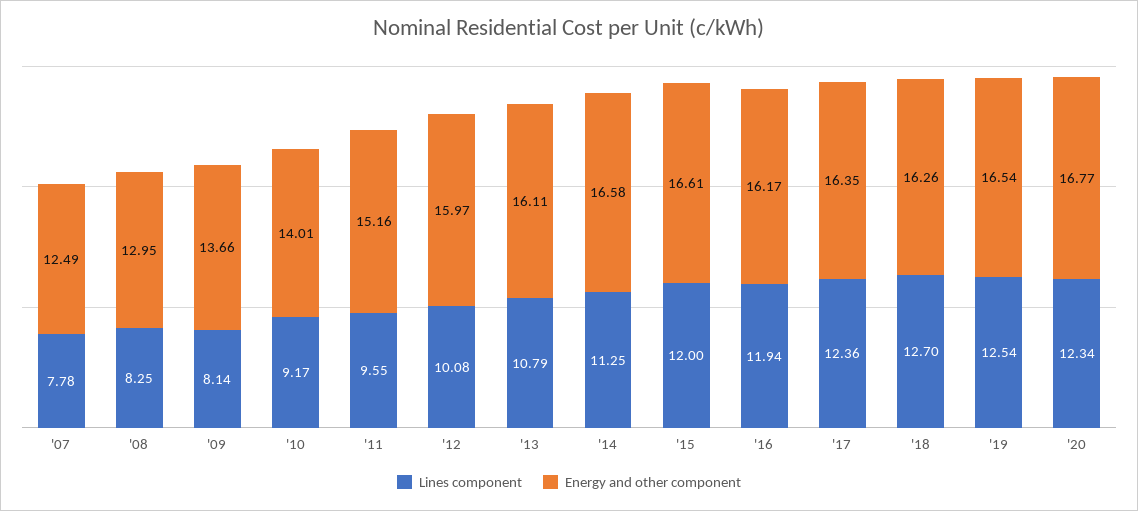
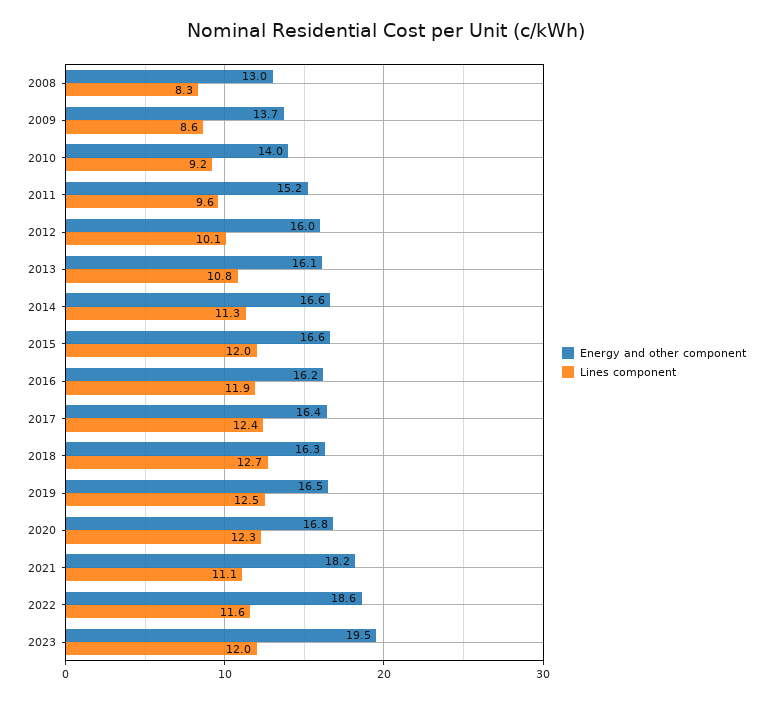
Lines component, '07: 7.78 -> none
Energy and other component, '07: 12.49 -> none
Lines component, '09: 8.14 -> 8.6
Energy and other component, 2021: none -> 18.2
Lines component, 2021: none -> 11.1
Energy and other component, 2022: none -> 18.6
Lines component, 2022: none -> 11.6
Energy and other component, 2023: none -> 19.5
Lines component, 2023: none -> 12

